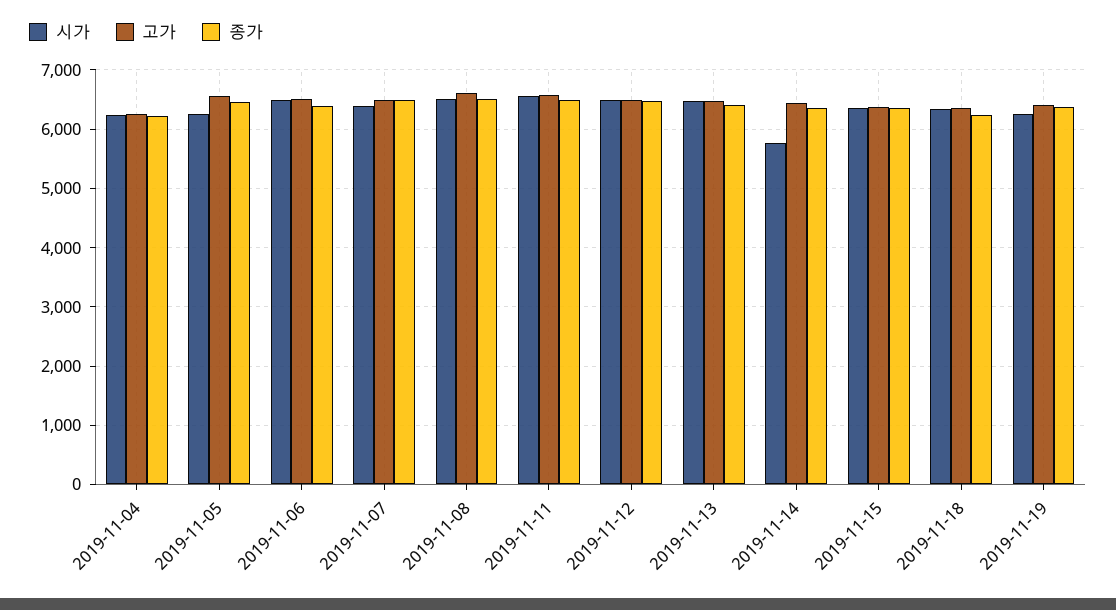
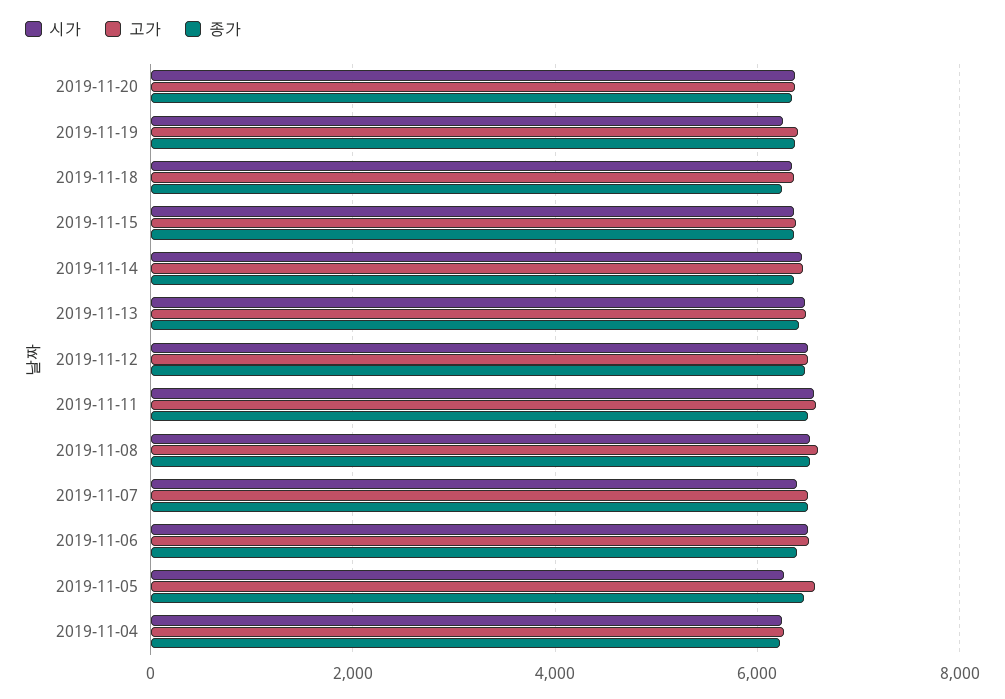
시가, 2019-11-14: 5800 -> 6400
시가, 2019-11-20: none -> 6400
고가, 2019-11-20: none -> 6400
종가, 2019-11-20: none -> 6400

